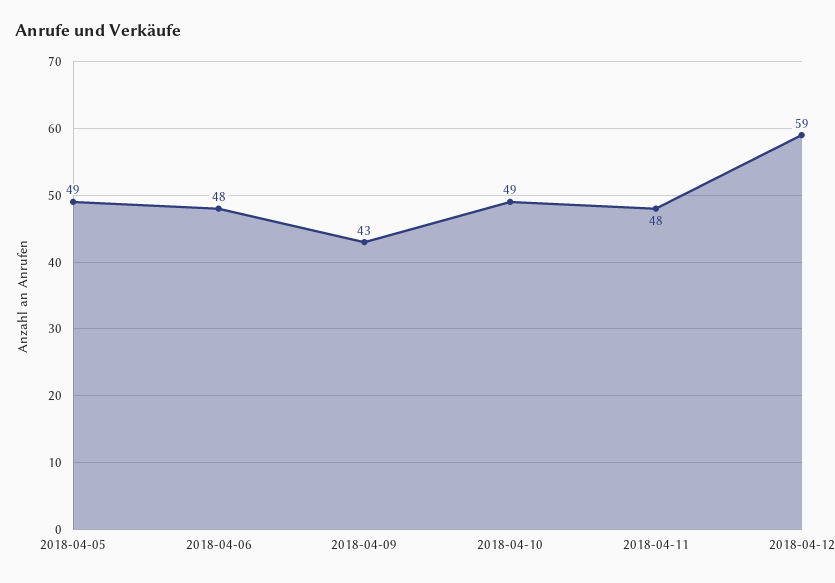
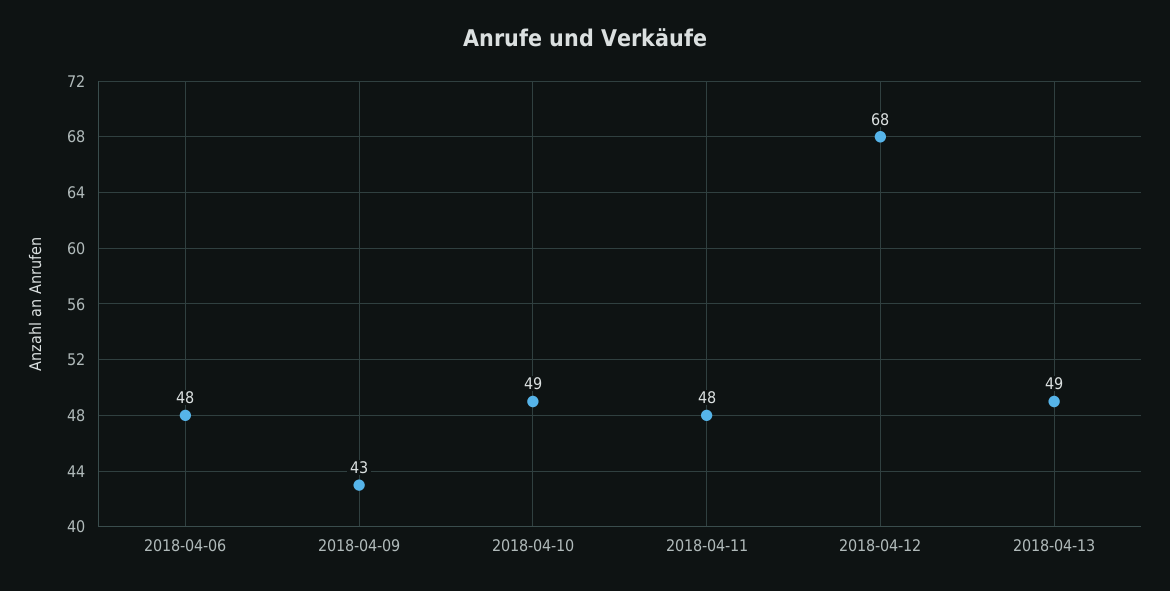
2018-04-05: 49 -> none
2018-04-12: 59 -> 68
2018-04-13: none -> 49

